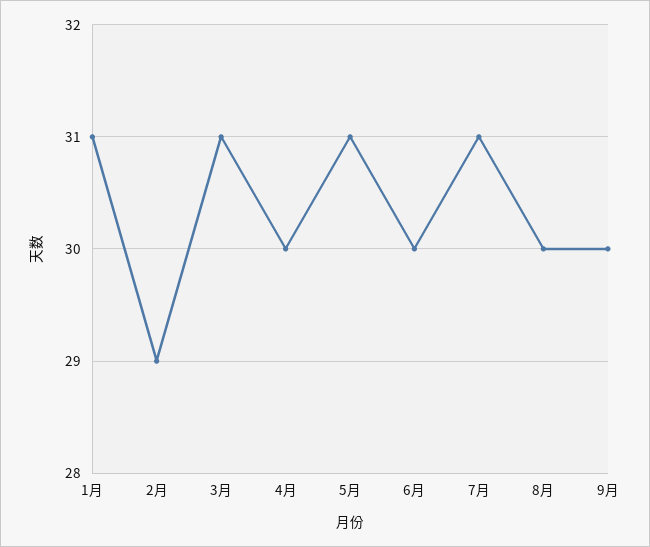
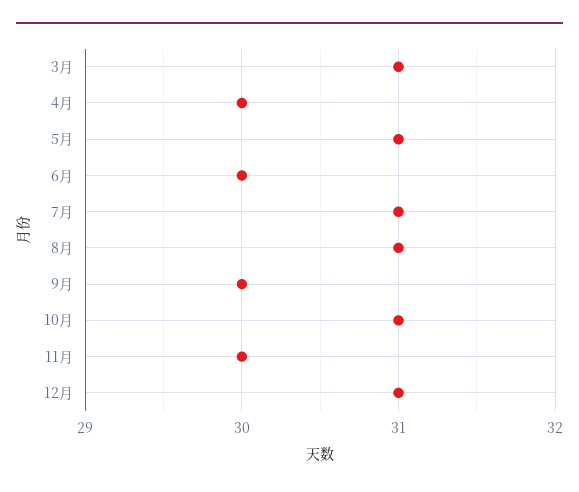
1月: 31 -> none
2月: 29 -> none
8月: 30 -> 31
10月: none -> 31
11月: none -> 30
12月: none -> 31

